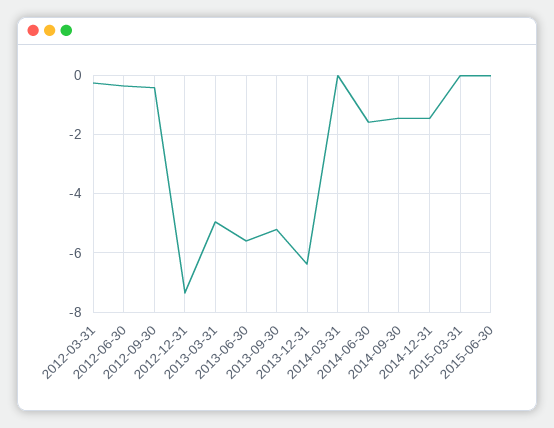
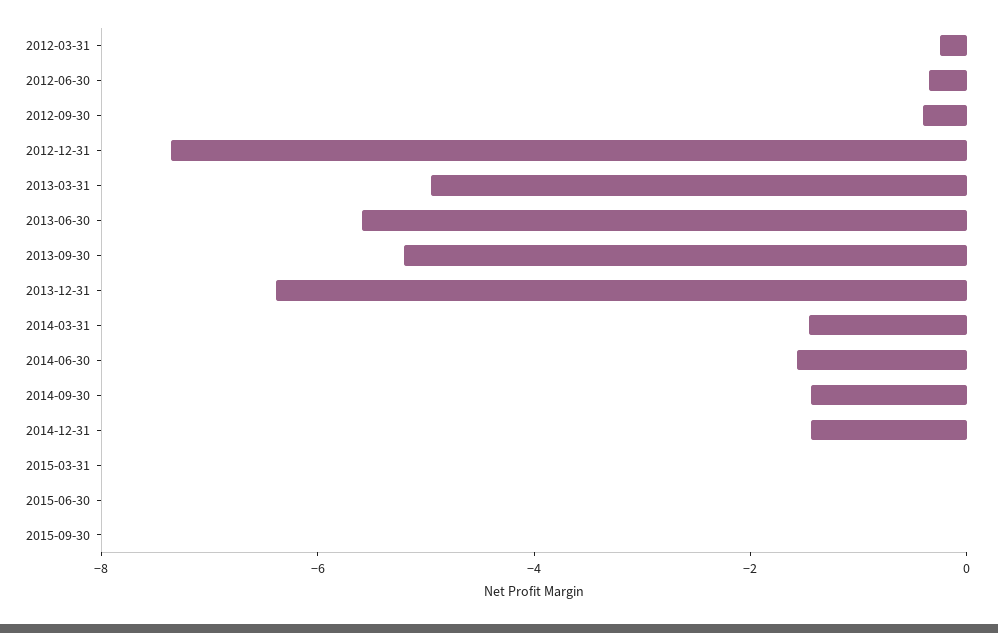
2014-03-31: 0 -> -1.5
2015-09-30: none -> 0

